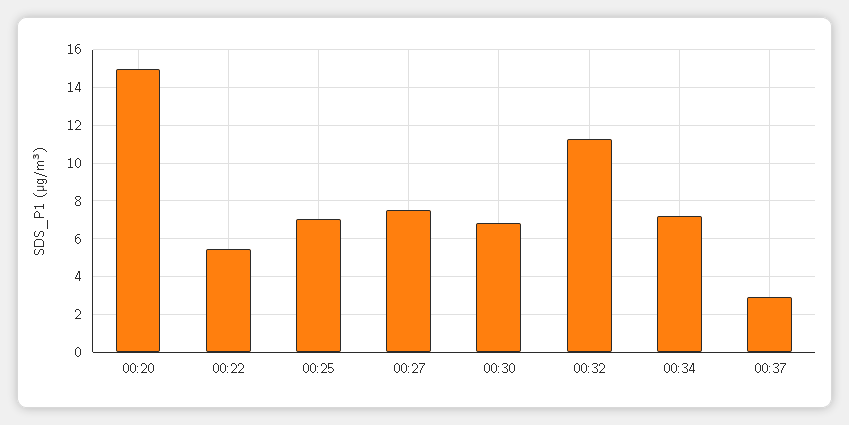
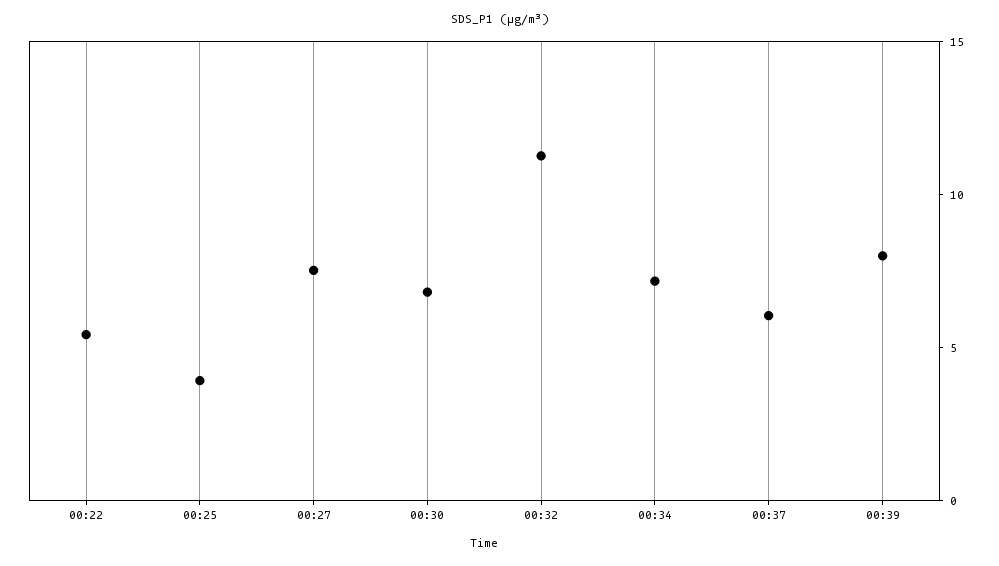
00:20: 15 -> none
00:25: 7 -> 4
00:37: 3 -> 6
00:39: none -> 8

